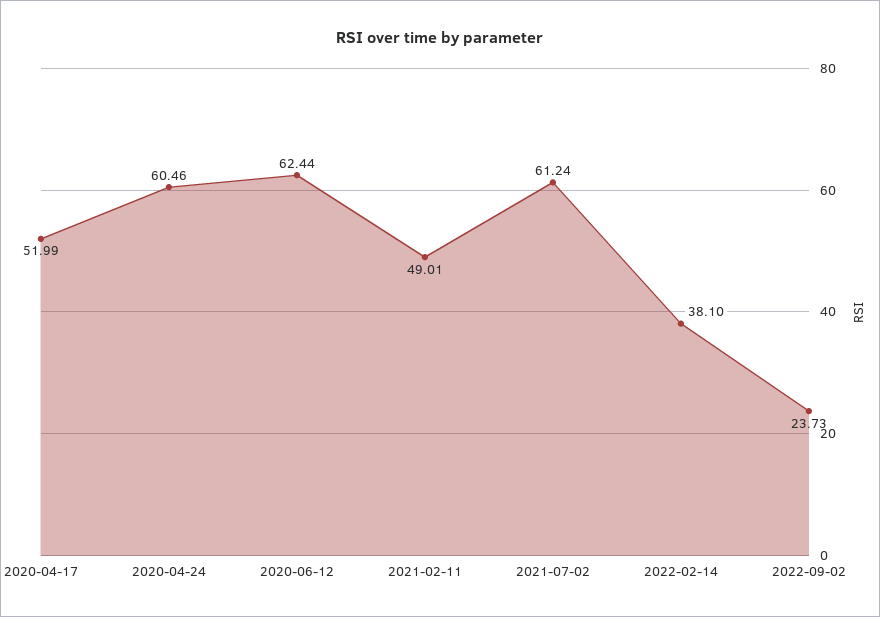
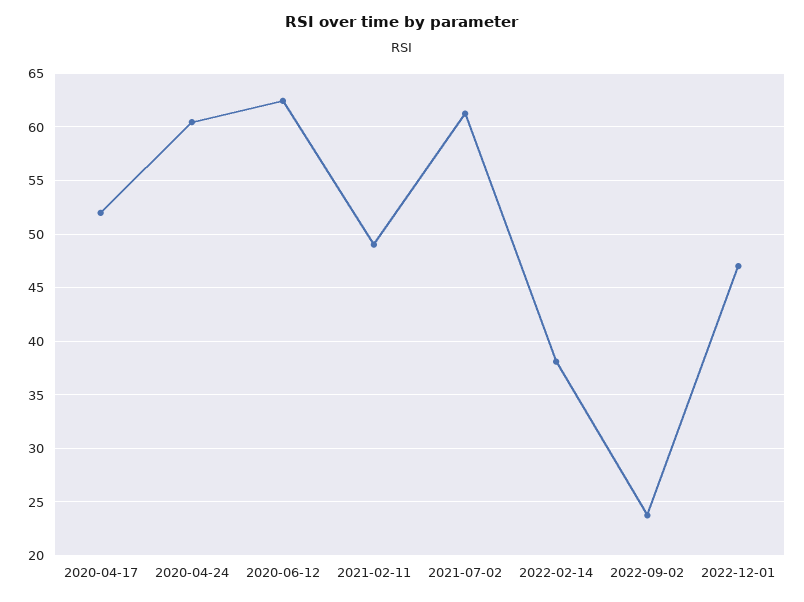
2022-12-01: none -> 47

